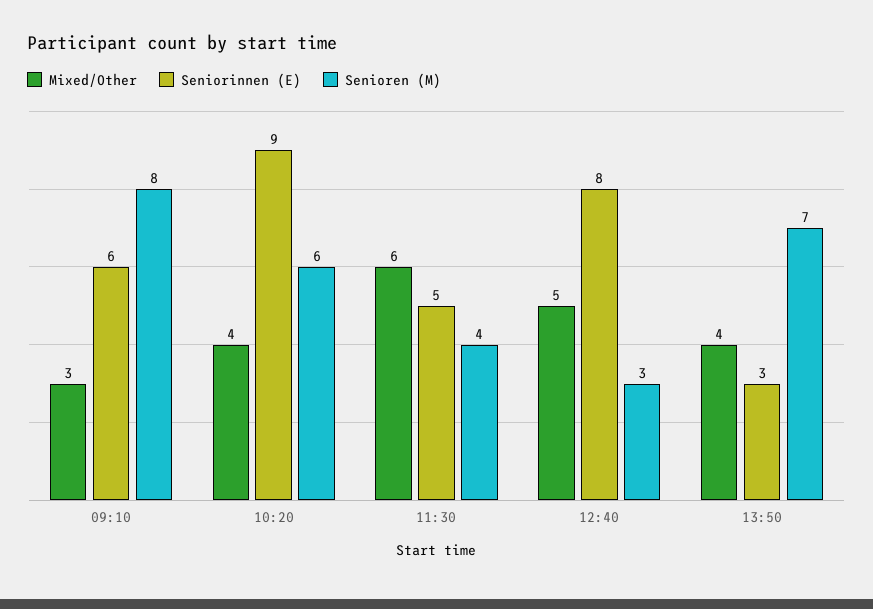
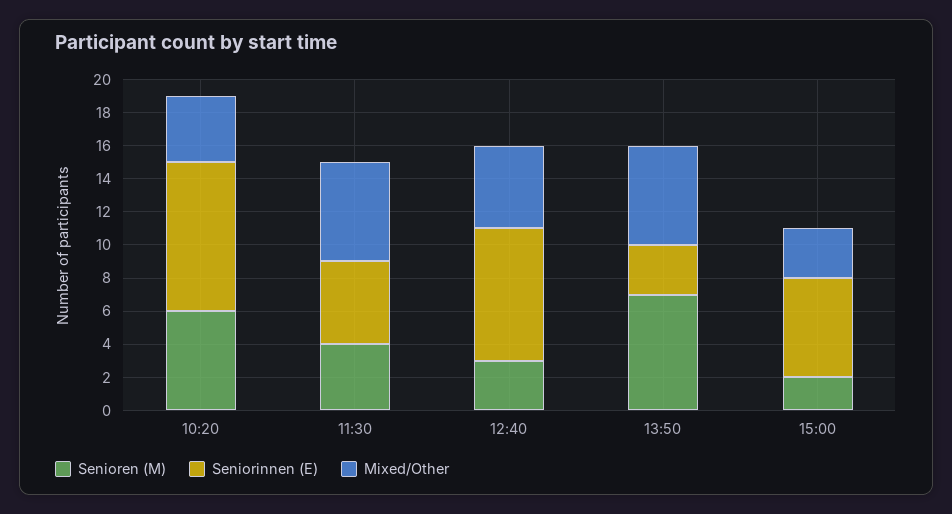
Mixed/Other, 09:10: 3 -> none
Seniorinnen (E), 09:10: 6 -> none
Senioren (M), 09:10: 8 -> none
Mixed/Other, 13:50: 4 -> 6
Senioren (M), 15:00: none -> 2
Seniorinnen (E), 15:00: none -> 6
Mixed/Other, 15:00: none -> 3

